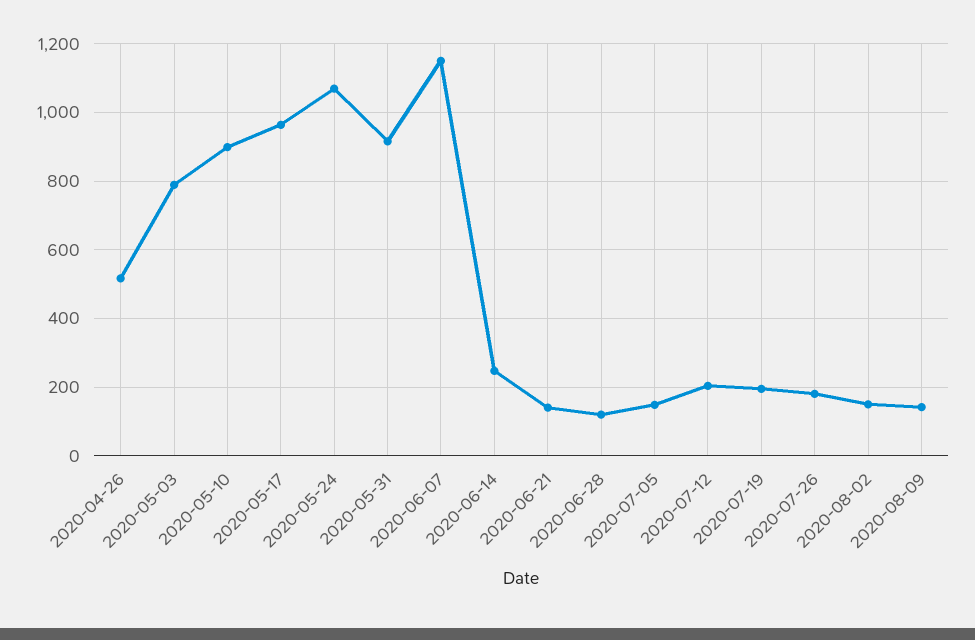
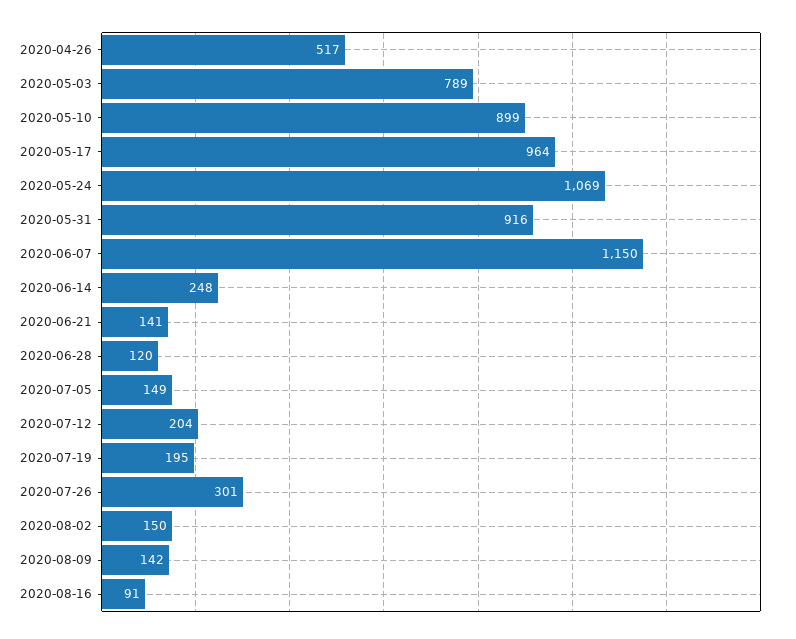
2020-07-26: 180 -> 301
2020-08-16: none -> 91

